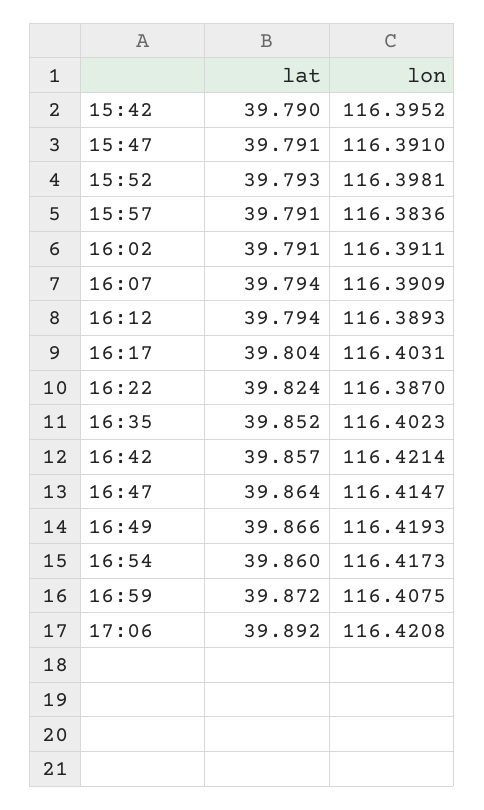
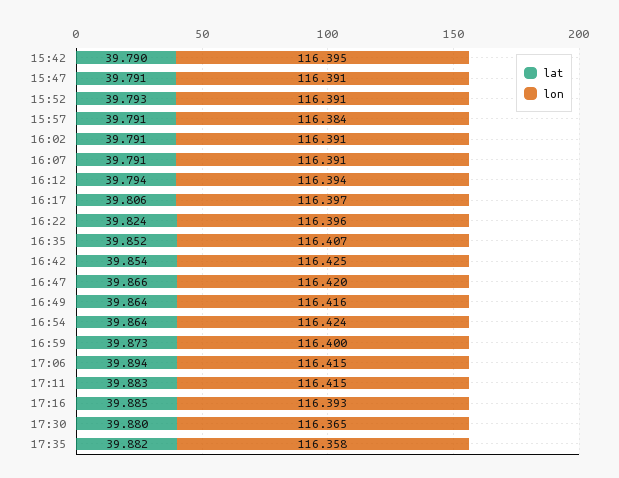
lon, 15:52: 116.3981 -> 116.391
lat, 16:07: 39.794 -> 39.791
lon, 16:12: 116.3893 -> 116.394
lat, 16:17: 39.804 -> 39.806
lon, 16:17: 116.4031 -> 116.397
lon, 16:22: 116.387 -> 116.396
lon, 16:35: 116.4023 -> 116.407
lat, 16:42: 39.857 -> 39.854
lon, 16:42: 116.4214 -> 116.425
lat, 16:47: 39.864 -> 39.866
lon, 16:47: 116.4147 -> 116.42
lat, 16:49: 39.866 -> 39.864
lon, 16:49: 116.4193 -> 116.416
lat, 16:54: 39.86 -> 39.864
lon, 16:54: 116.4173 -> 116.424
lat, 16:59: 39.872 -> 39.873
lon, 16:59: 116.4075 -> 116.4
lat, 17:06: 39.892 -> 39.894
lon, 17:06: 116.4208 -> 116.415
lat, 17:11: none -> 39.883
lon, 17:11: none -> 116.415
lat, 17:16: none -> 39.885
lon, 17:16: none -> 116.393
lat, 17:30: none -> 39.88
lon, 17:30: none -> 116.365
lat, 17:35: none -> 39.882
lon, 17:35: none -> 116.358

